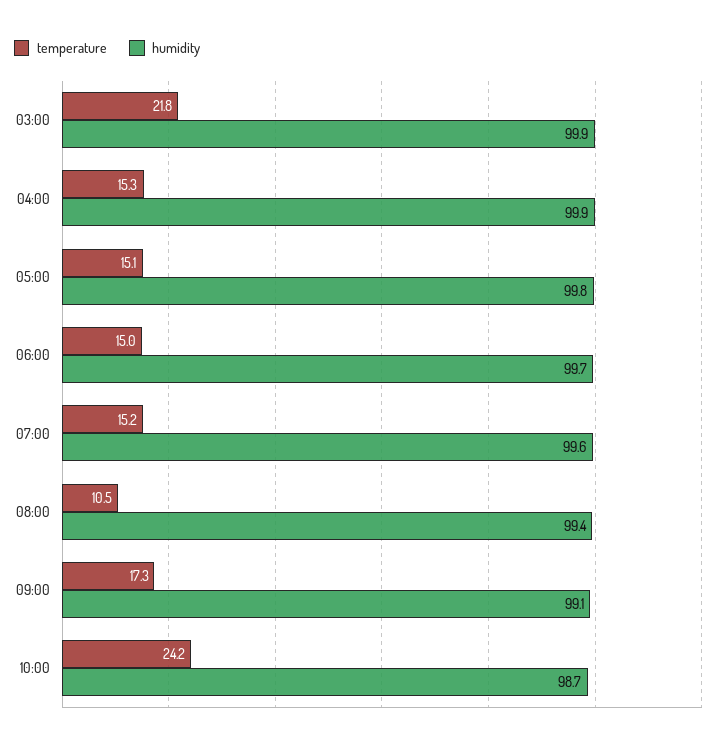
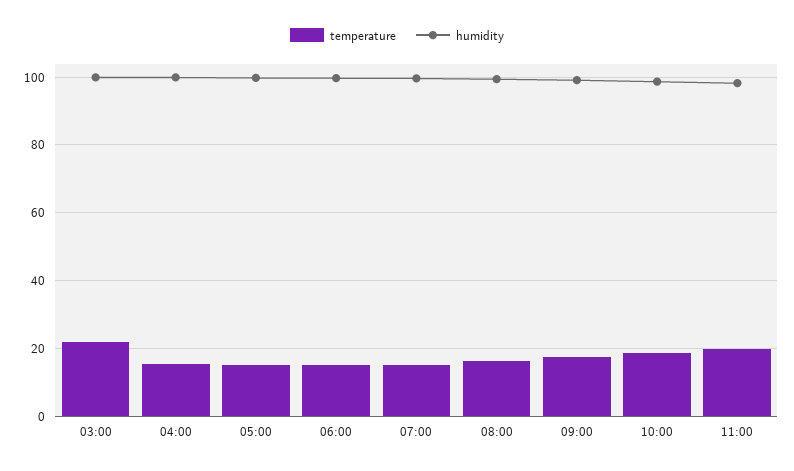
temperature, 08:00: 10.5 -> 16
temperature, 10:00: 24.2 -> 18
temperature, 11:00: none -> 20
humidity, 11:00: none -> 98

